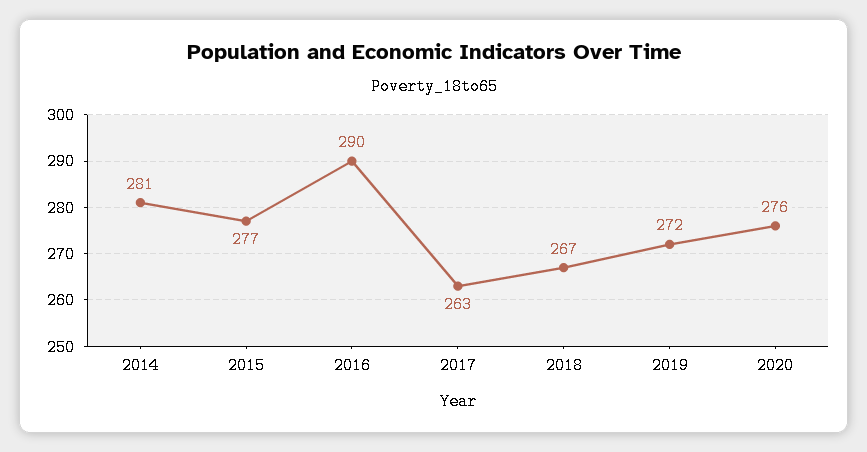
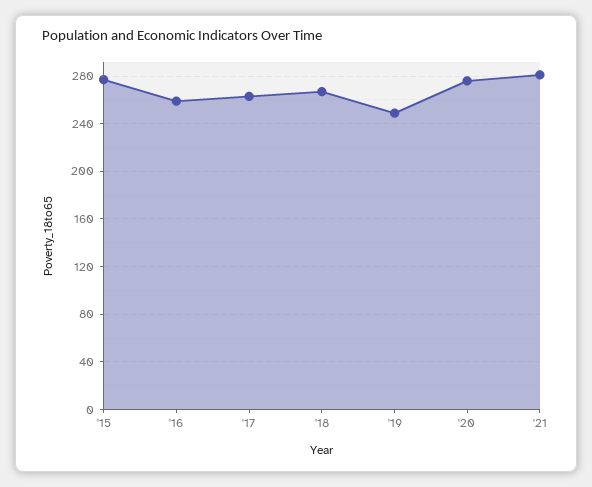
2014: 281 -> none
2016: 290 -> 260
2019: 272 -> 250
'21: none -> 280

